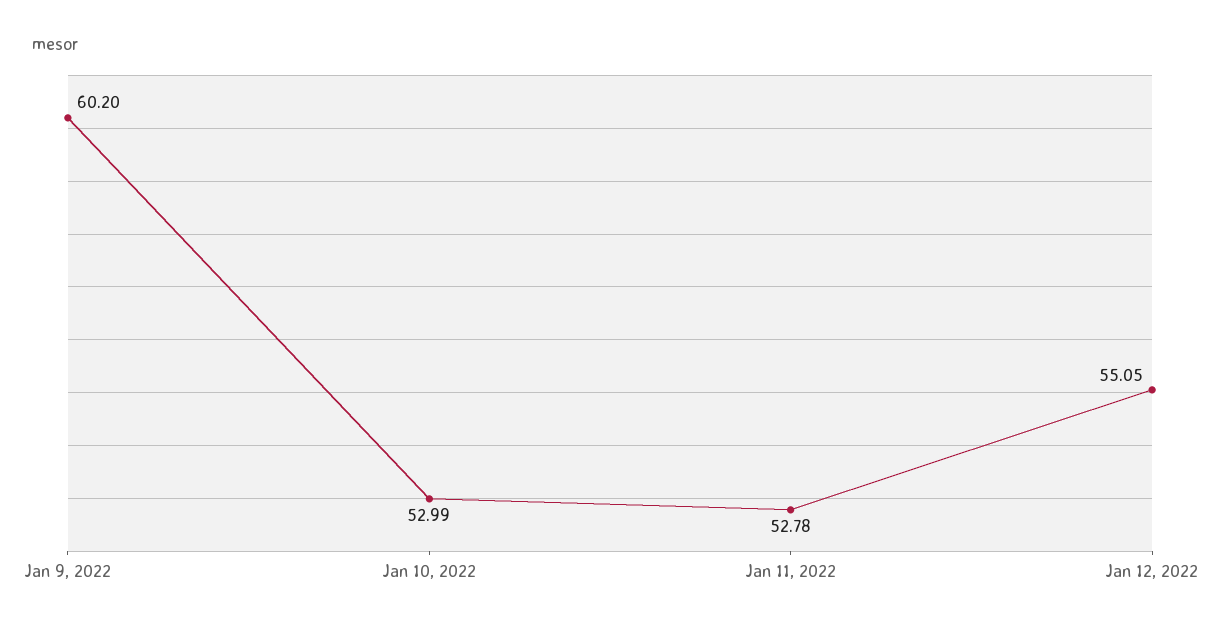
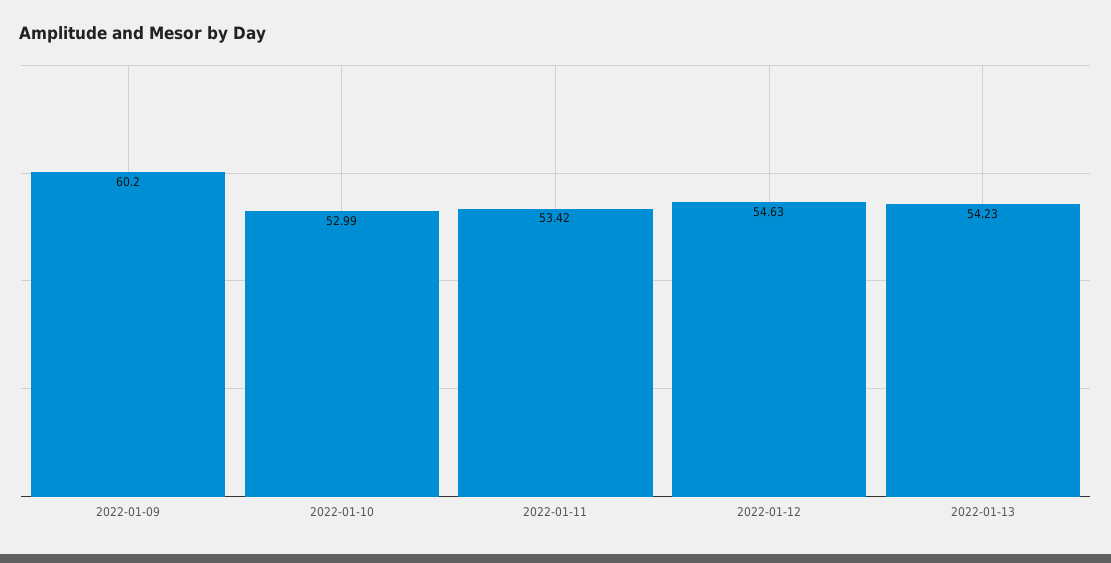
Jan 11, 2022: 52.78 -> 53.42
Jan 12, 2022: 55.05 -> 54.63
2022-01-13: none -> 54.23

